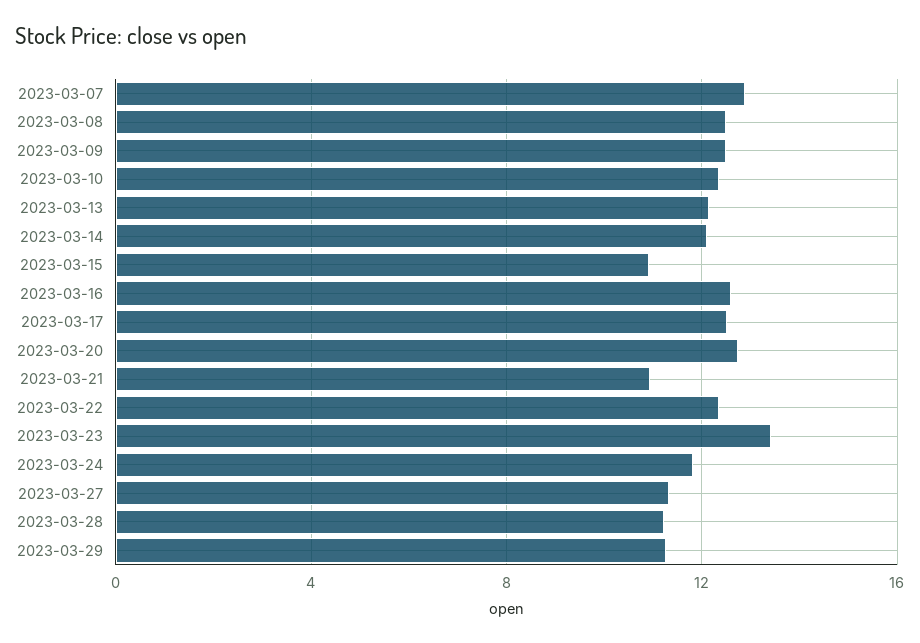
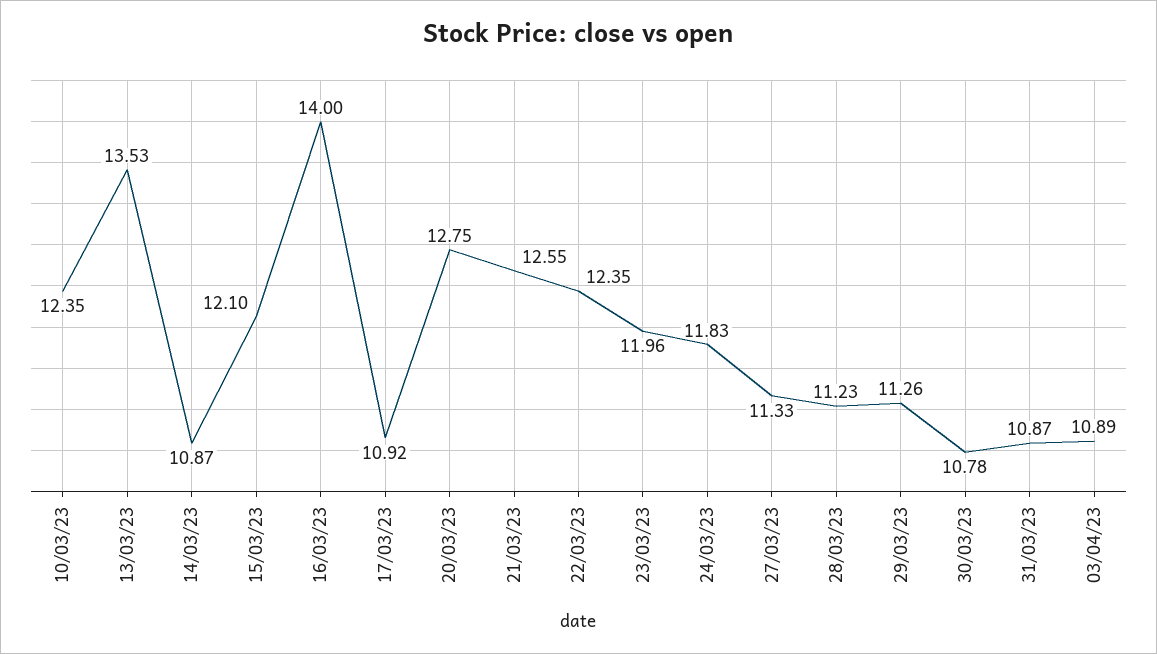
2023-03-07: 13 -> none
2023-03-08: 12.5 -> none
2023-03-09: 12.5 -> none
2023-03-13: 12 -> 13.53
2023-03-14: 12 -> 10.87
2023-03-15: 11 -> 12.1
2023-03-16: 12.5 -> 14
2023-03-17: 12.5 -> 10.92
2023-03-21: 11 -> 12.55
2023-03-23: 13.5 -> 11.96
30/03/23: none -> 10.78
31/03/23: none -> 10.87
03/04/23: none -> 10.89

